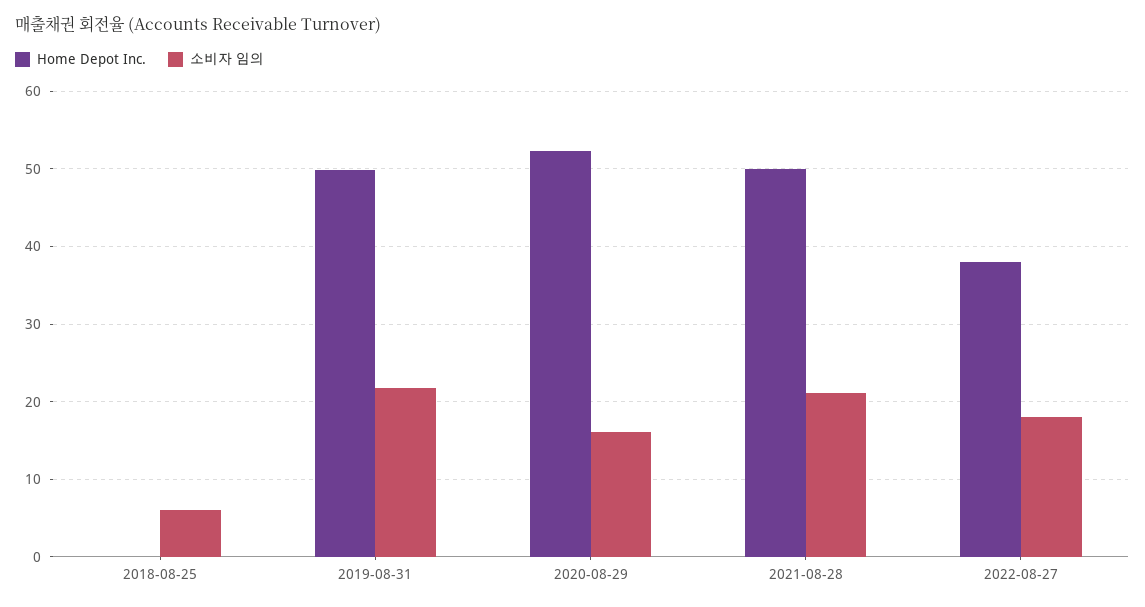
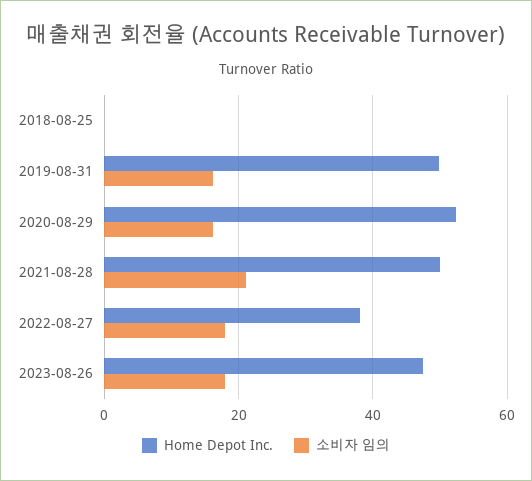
소비자 임의, 2018-08-25: 6 -> 0
소비자 임의, 2019-08-31: 22 -> 16
Home Depot Inc., 2023-08-26: none -> 48
소비자 임의, 2023-08-26: none -> 18

